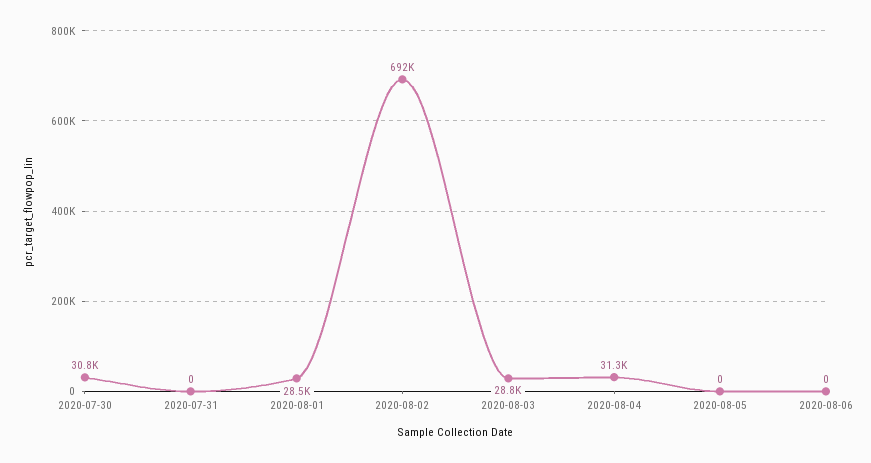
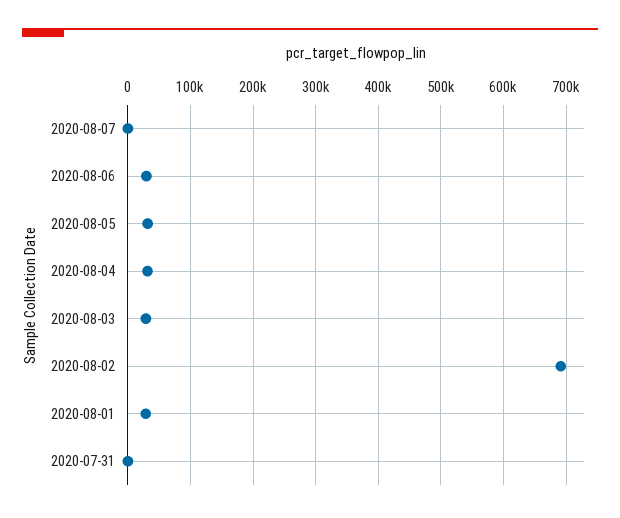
2020-07-30: 30800 -> none
2020-08-05: 0 -> 30000
2020-08-06: 0 -> 30000
2020-08-07: none -> 0

